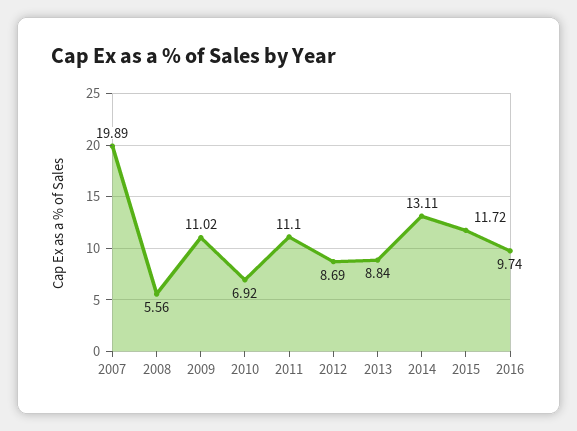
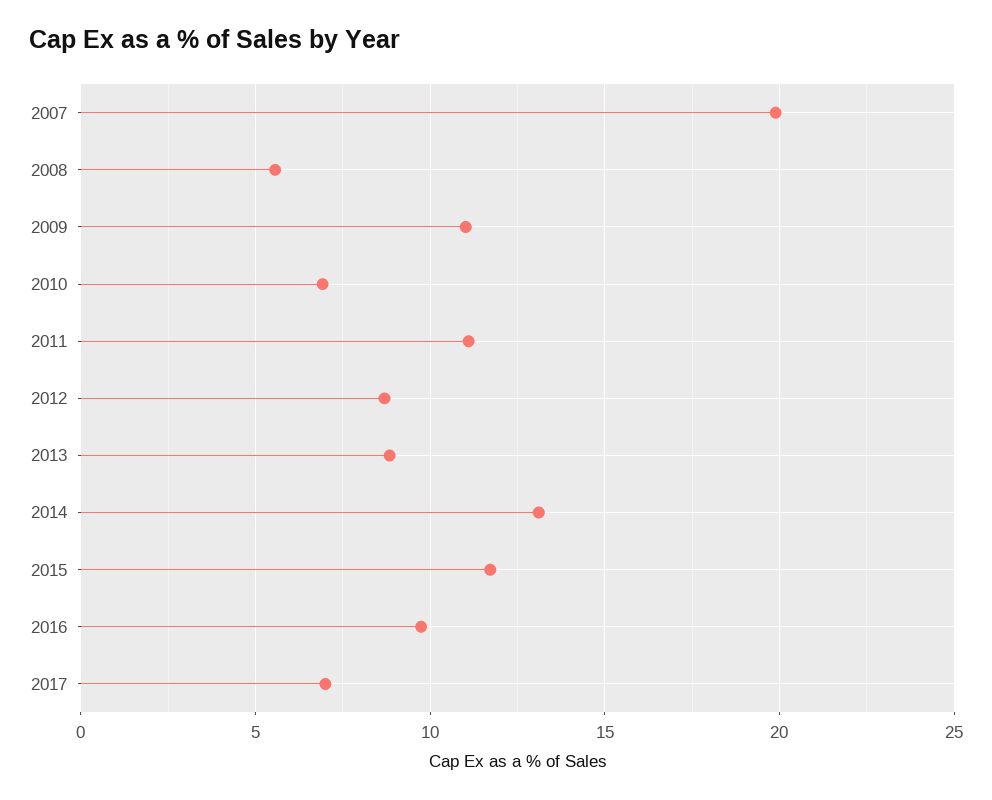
2017: none -> 7

